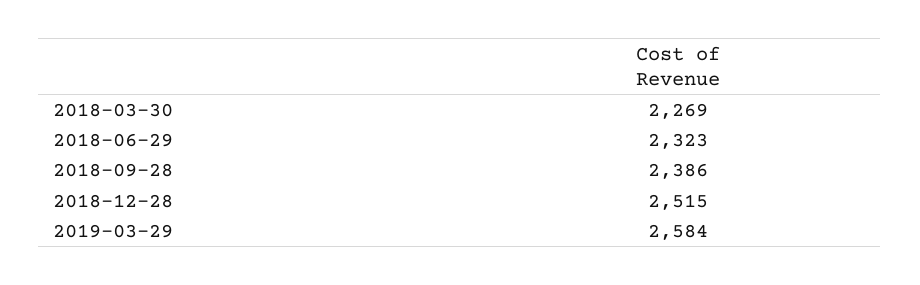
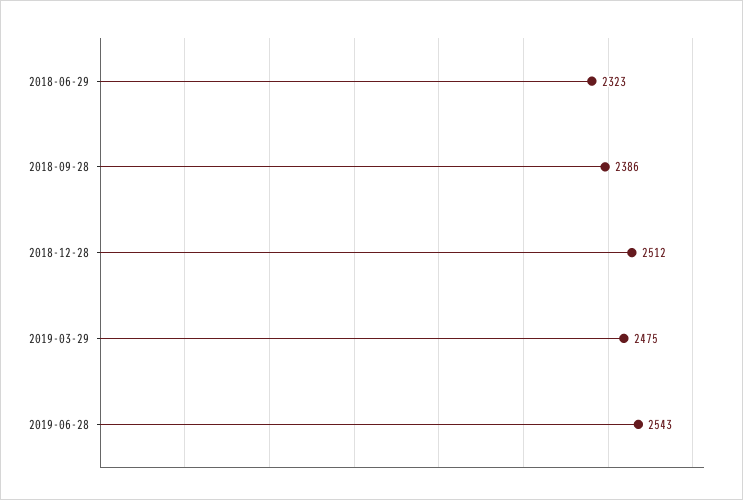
2018-03-30: 2269 -> none
2018-12-28: 2515 -> 2512
2019-03-29: 2584 -> 2475
2019-06-28: none -> 2543

